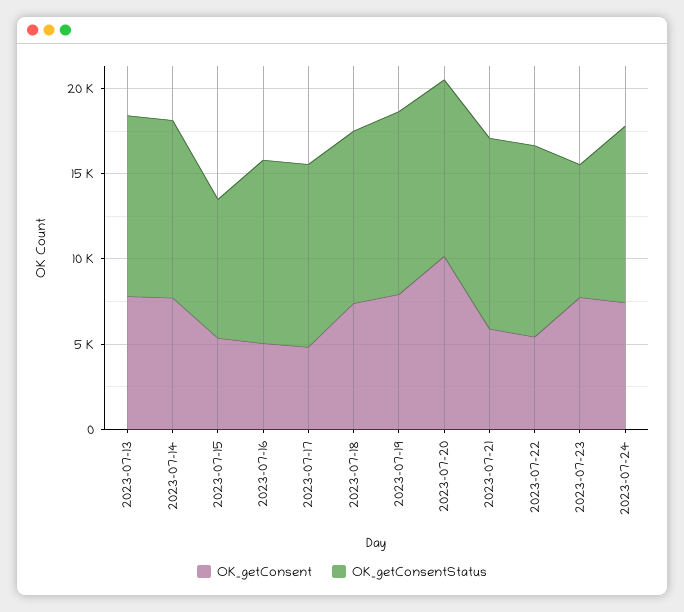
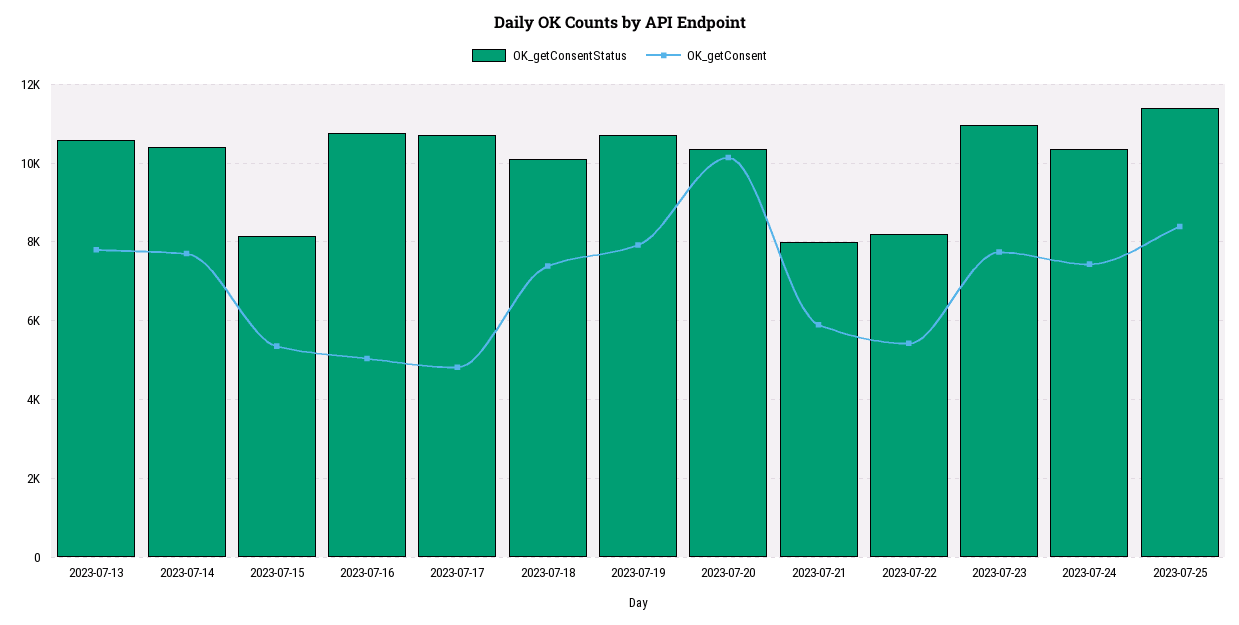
OK_getConsentStatus, 2023-07-21: 11000 -> 8000
OK_getConsentStatus, 2023-07-22: 11000 -> 8200
OK_getConsentStatus, 2023-07-23: 8000 -> 11000
OK_getConsentStatus, 2023-07-25: none -> 11400
OK_getConsent, 2023-07-25: none -> 8400

